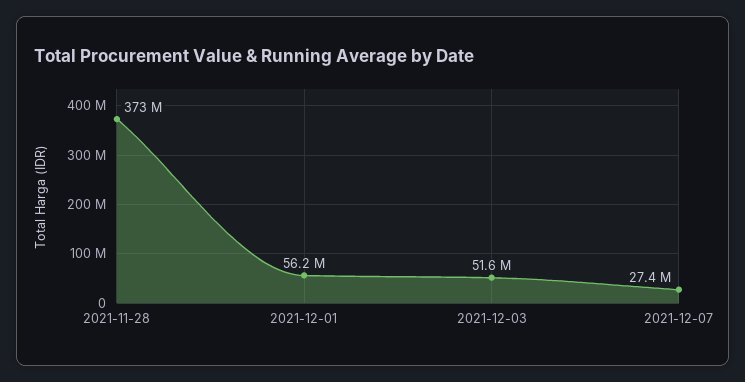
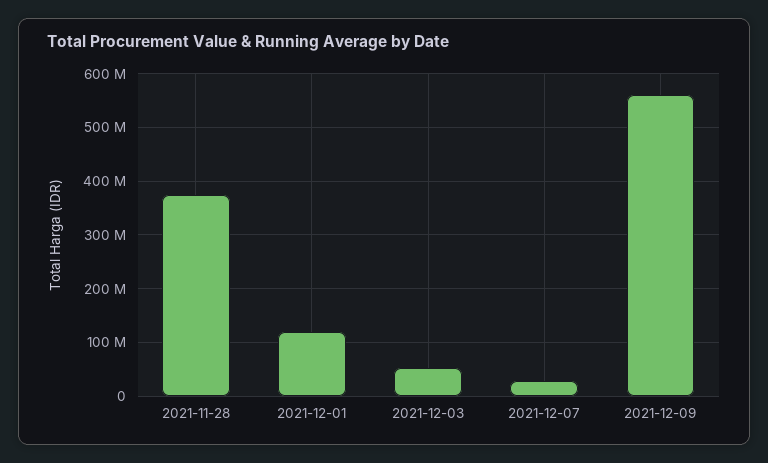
2021-12-01: 56200000 -> 120000000
2021-12-09: none -> 560000000

